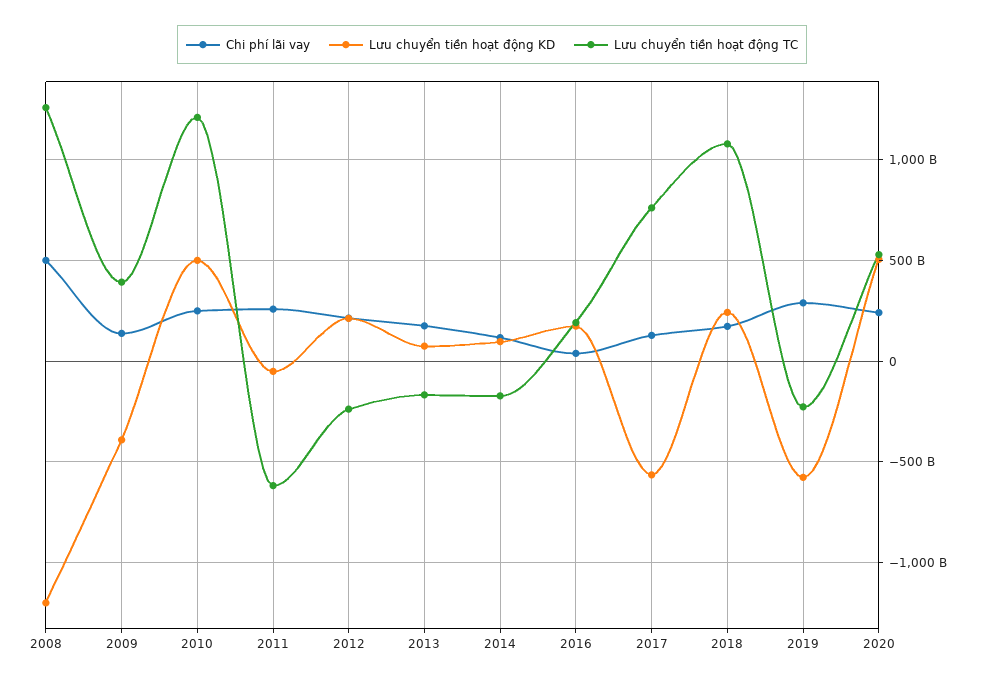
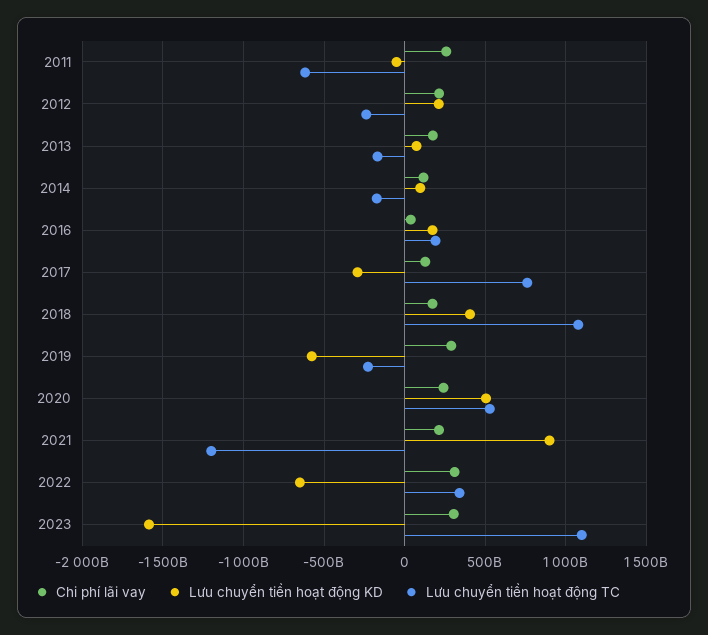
Chi phí lãi vay, 2008: 500000000000 -> none
Lưu chuyển tiền hoạt động KD, 2008: -1200000000000 -> none
Lưu chuyển tiền hoạt động TC, 2008: 1250000000000 -> none
Chi phí lãi vay, 2009: 150000000000 -> none
Lưu chuyển tiền hoạt động KD, 2009: -400000000000 -> none
Lưu chuyển tiền hoạt động TC, 2009: 400000000000 -> none
Chi phí lãi vay, 2010: 250000000000 -> none
Lưu chuyển tiền hoạt động KD, 2010: 500000000000 -> none
Lưu chuyển tiền hoạt động TC, 2010: 1200000000000 -> none
Lưu chuyển tiền hoạt động KD, 2017: -550000000000 -> -300000000000
Lưu chuyển tiền hoạt động KD, 2018: 250000000000 -> 400000000000
Chi phí lãi vay, 2021: none -> 200000000000
Lưu chuyển tiền hoạt động KD, 2021: none -> 900000000000
Lưu chuyển tiền hoạt động TC, 2021: none -> -1200000000000
Chi phí lãi vay, 2022: none -> 300000000000
Lưu chuyển tiền hoạt động KD, 2022: none -> -650000000000
Lưu chuyển tiền hoạt động TC, 2022: none -> 350000000000
Chi phí lãi vay, 2023: none -> 300000000000
Lưu chuyển tiền hoạt động KD, 2023: none -> -1600000000000
Lưu chuyển tiền hoạt động TC, 2023: none -> 1100000000000

